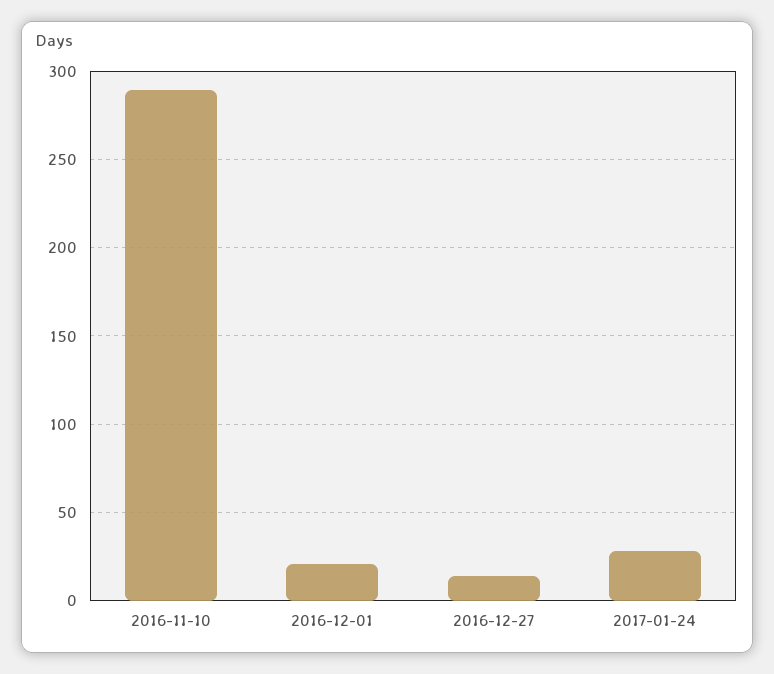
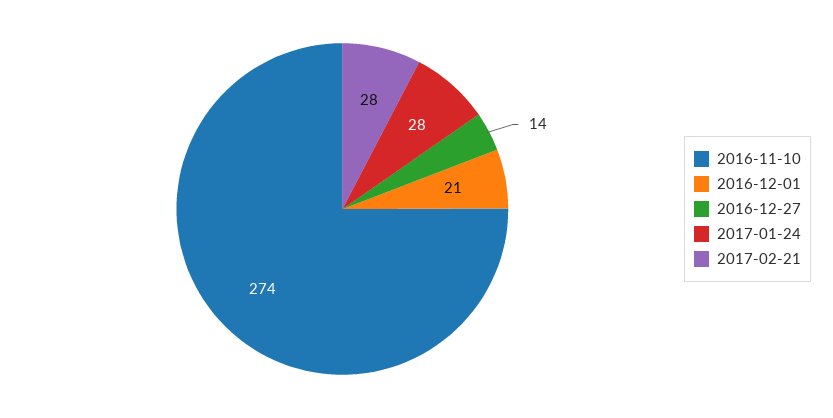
2016-11-10: 290 -> 274
2017-02-21: none -> 28

